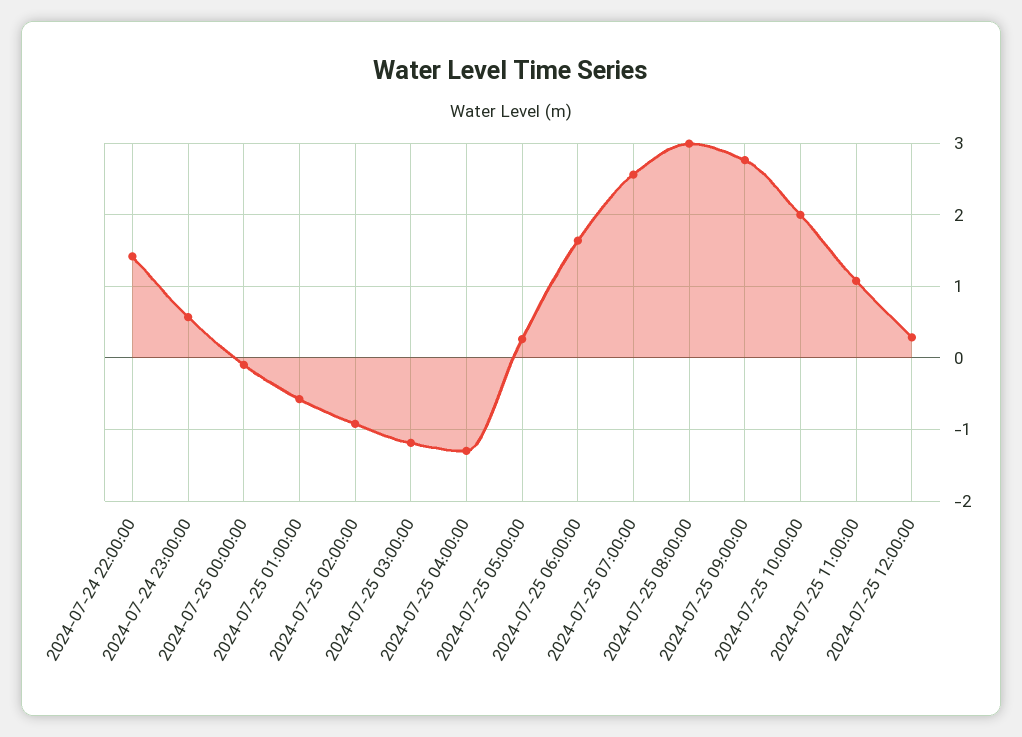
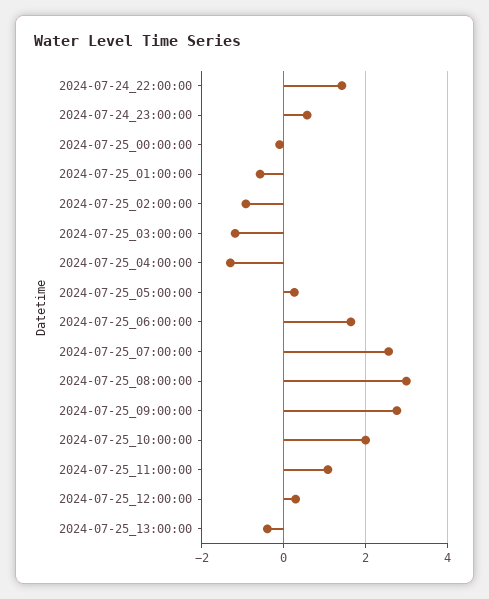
2024-07-25_13:00:00: none -> -0.4

